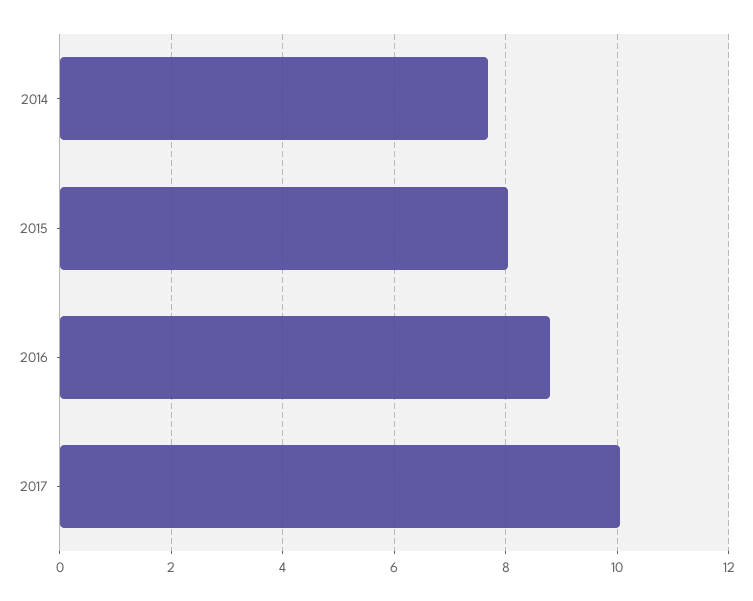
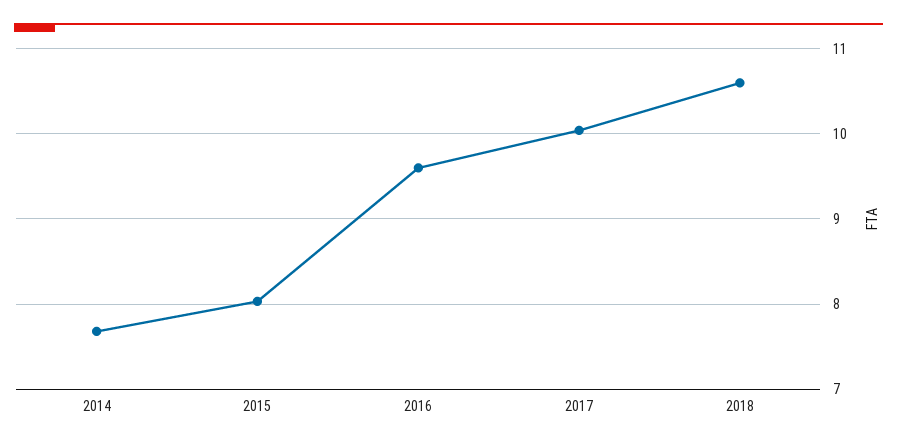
2016: 8.8 -> 9.6
2018: none -> 10.6

